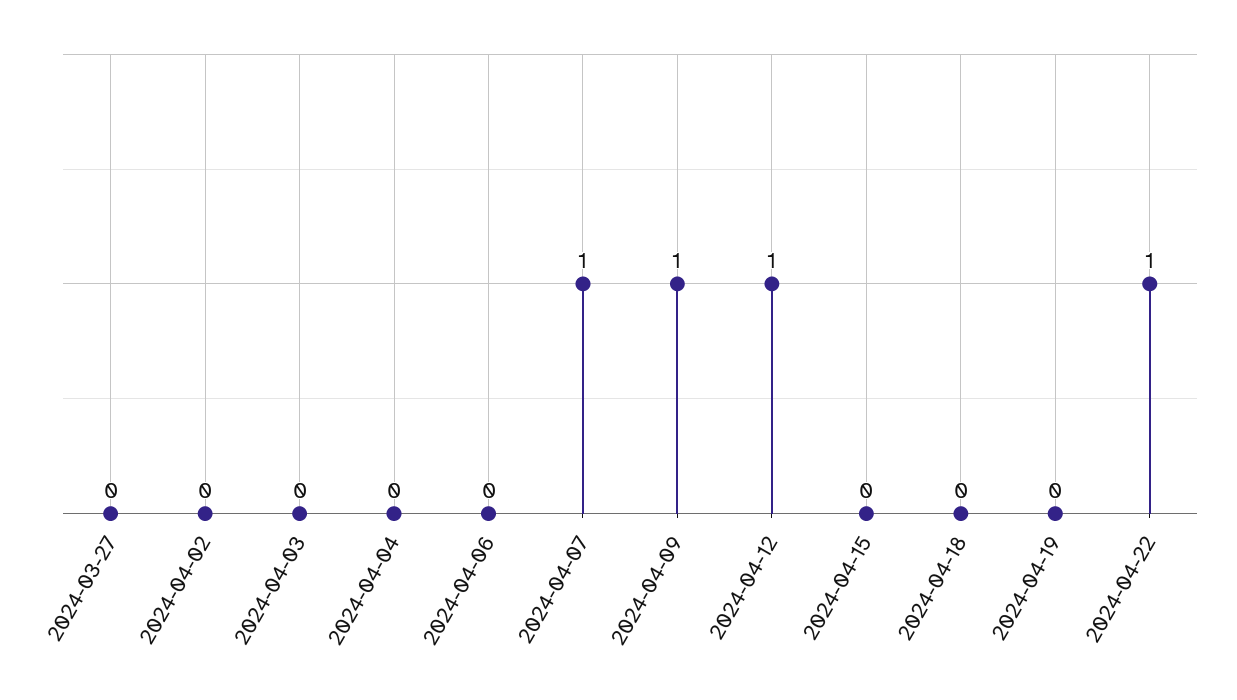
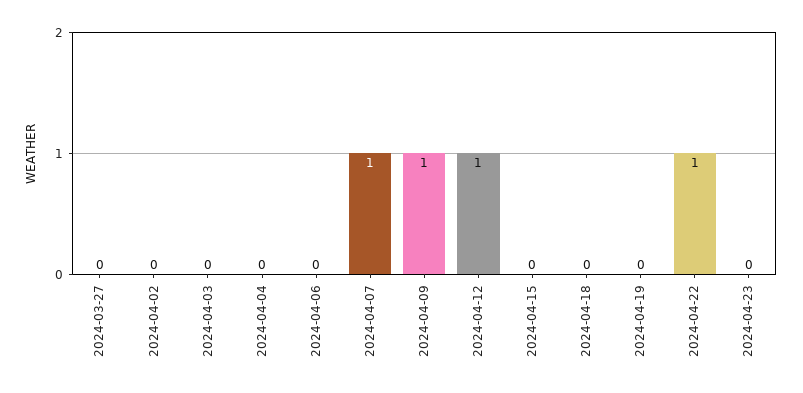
2024-04-23: none -> 0

